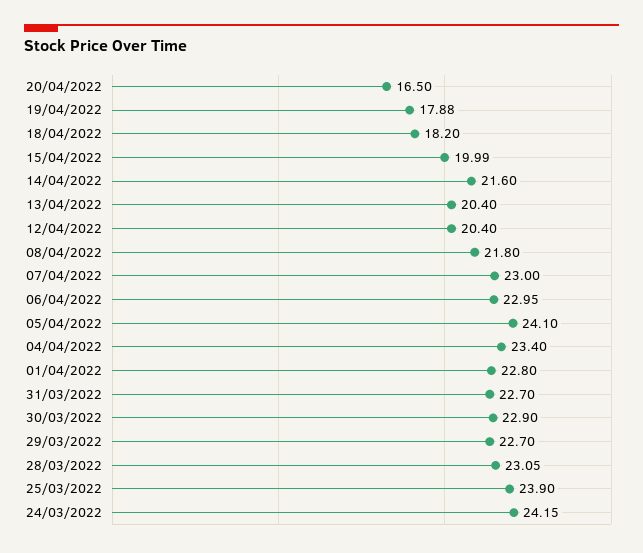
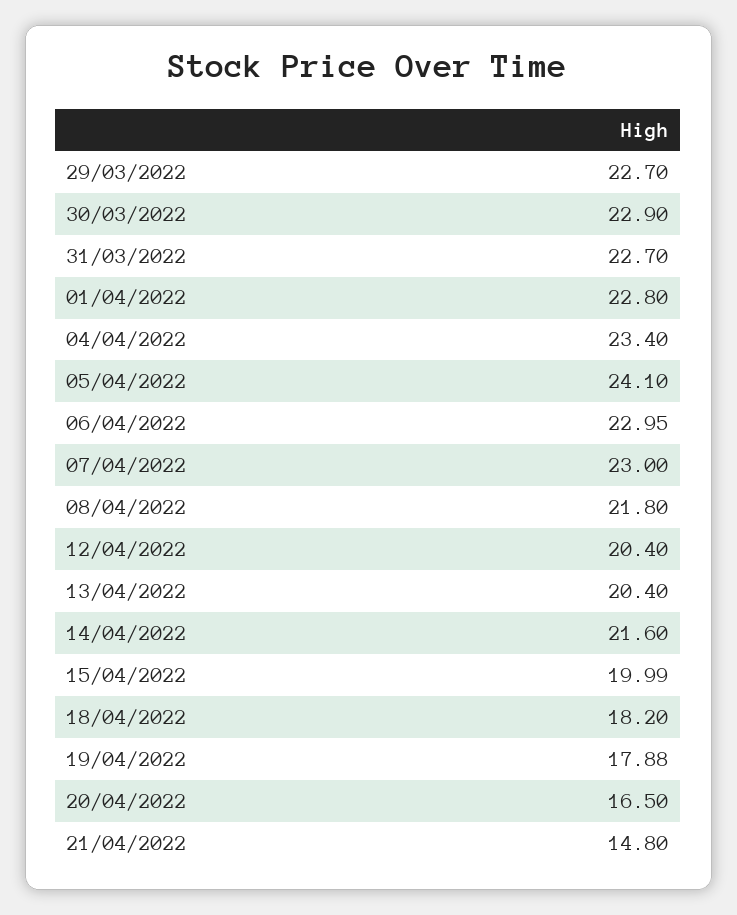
28/03/2022: 23.05 -> none
25/03/2022: 23.9 -> none
24/03/2022: 24.15 -> none
21/04/2022: none -> 14.8

